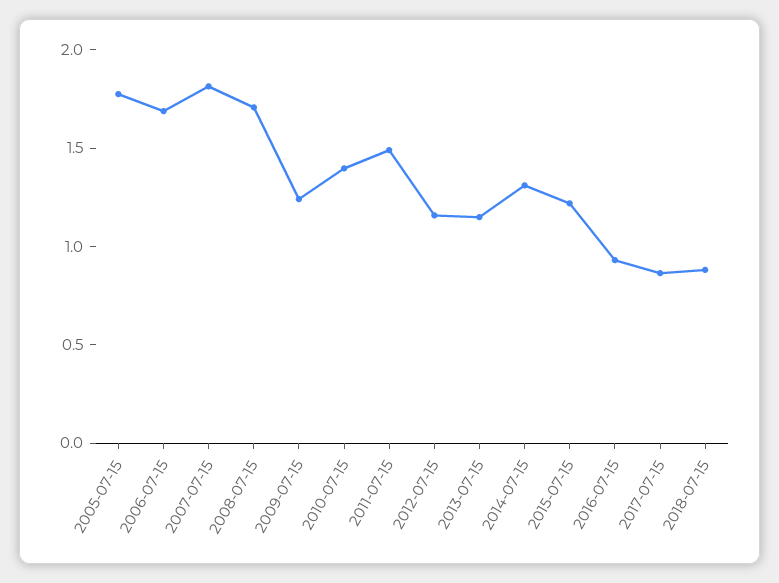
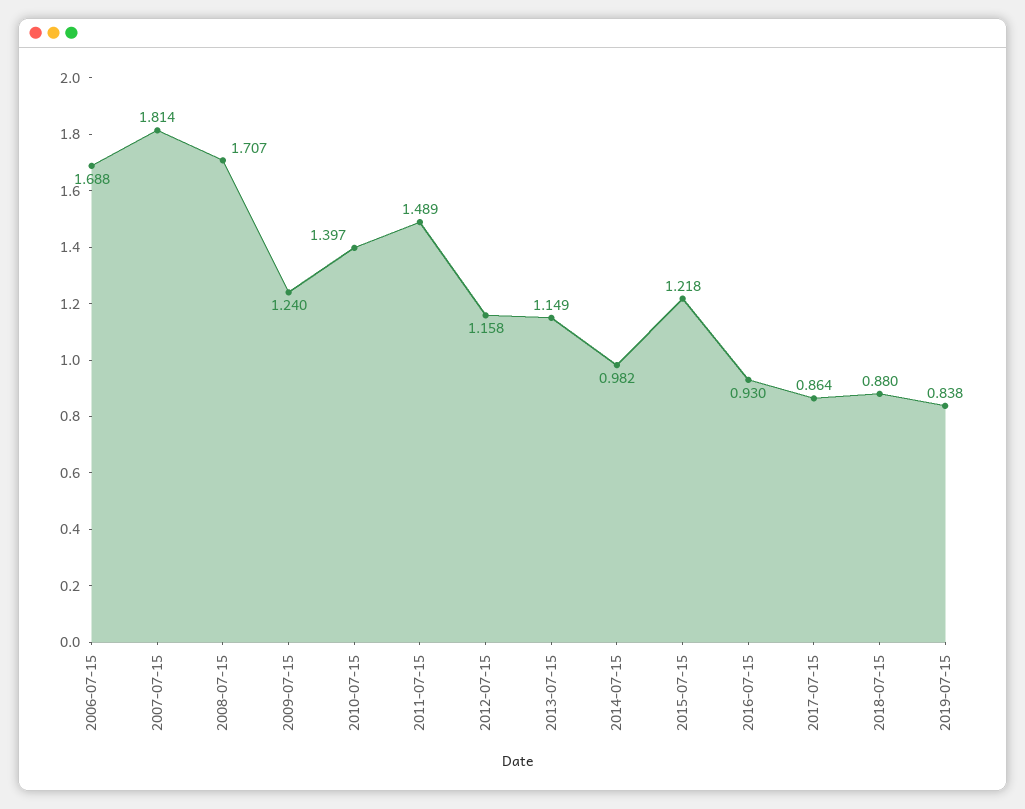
2005-07-15: 1.8 -> none
2014-07-15: 1.3 -> 0.982
2019-07-15: none -> 0.838

